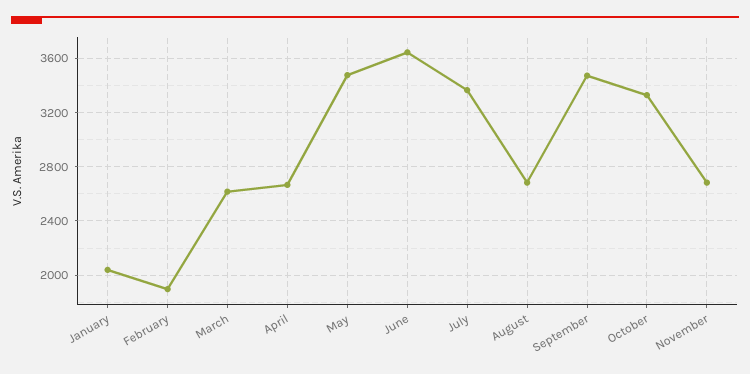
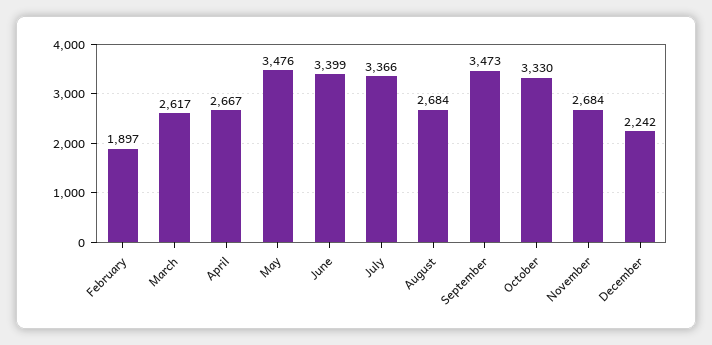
January: 2050 -> none
June: 3650 -> 3399
December: none -> 2242

